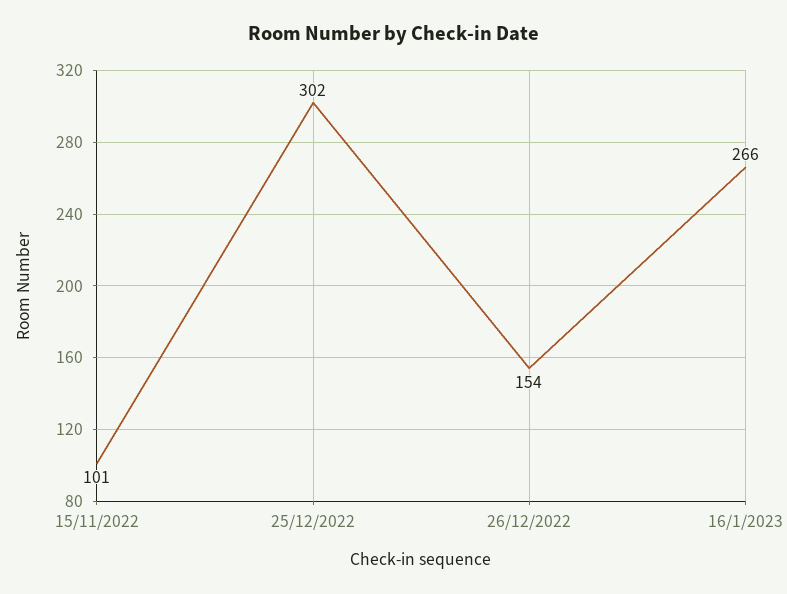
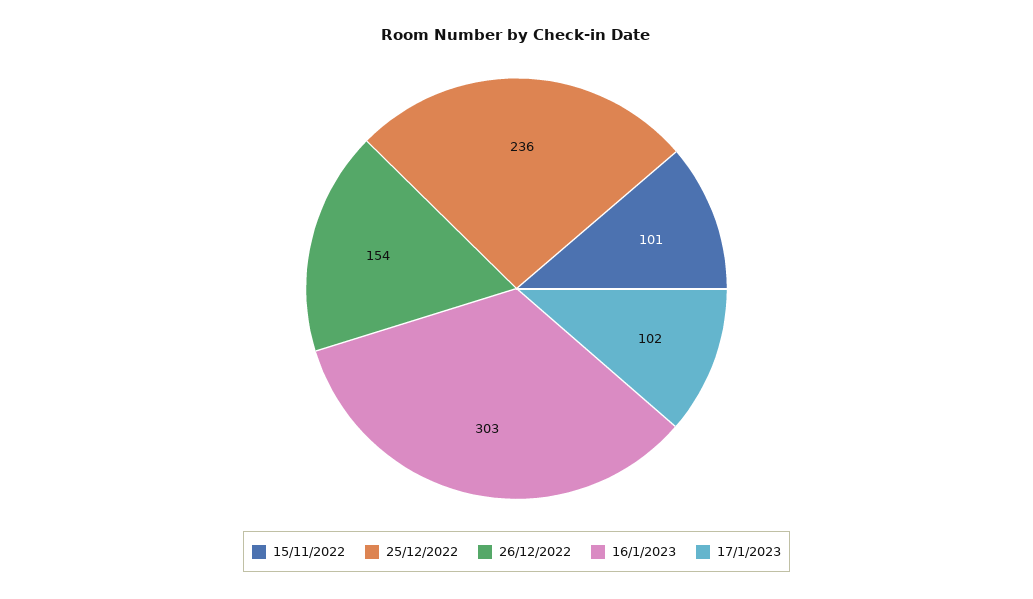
25/12/2022: 302 -> 236
16/1/2023: 266 -> 303
17/1/2023: none -> 102

